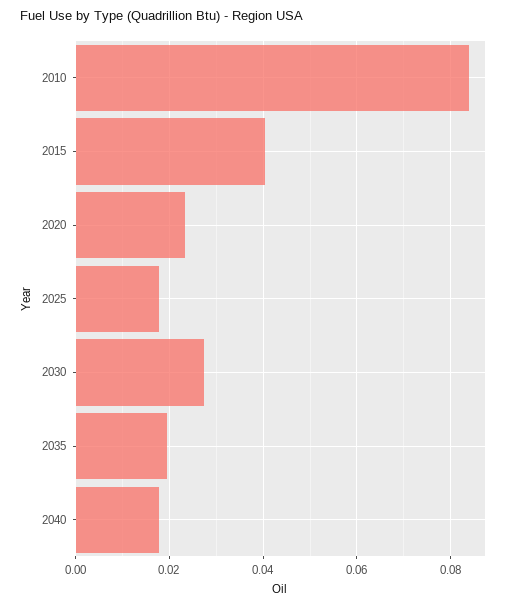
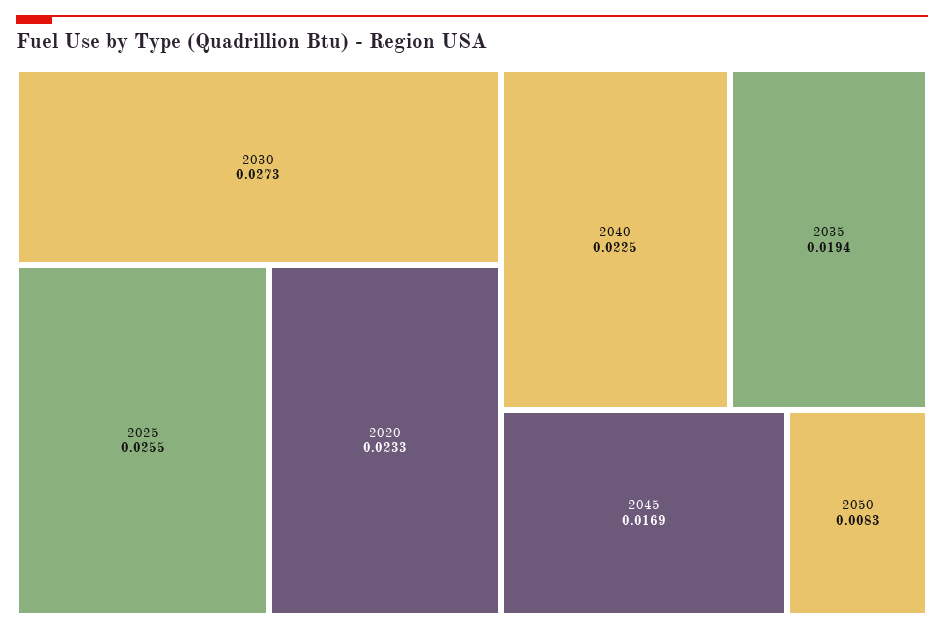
2010: 0.084 -> none
2015: 0.04 -> none
2025: 0.018 -> 0.0255
2040: 0.018 -> 0.0225
2045: none -> 0.0169
2050: none -> 0.0083

